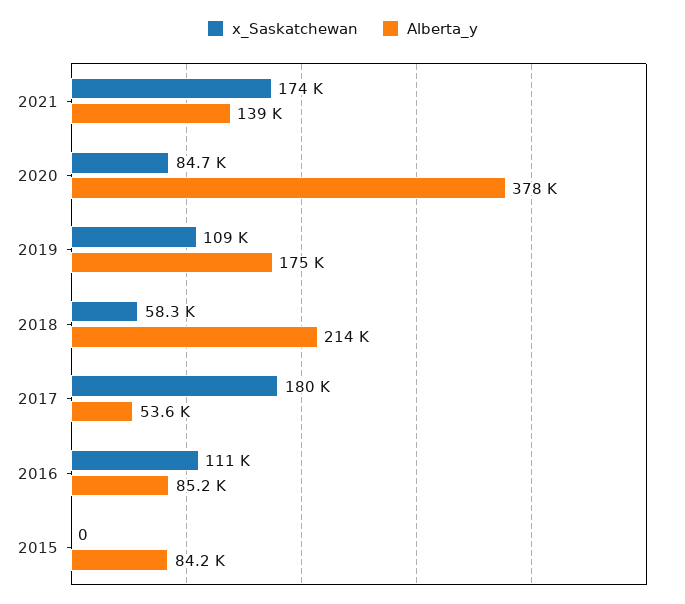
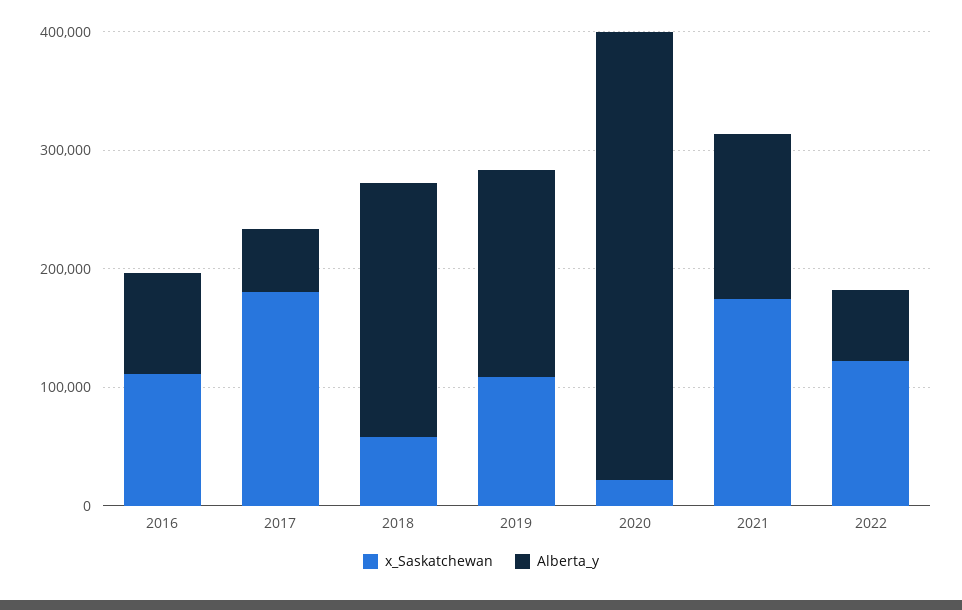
x_Saskatchewan, 2020: 84700 -> 20000
x_Saskatchewan, 2015: 0 -> none
Alberta_y, 2015: 84200 -> none
x_Saskatchewan, 2022: none -> 120000
Alberta_y, 2022: none -> 60000

